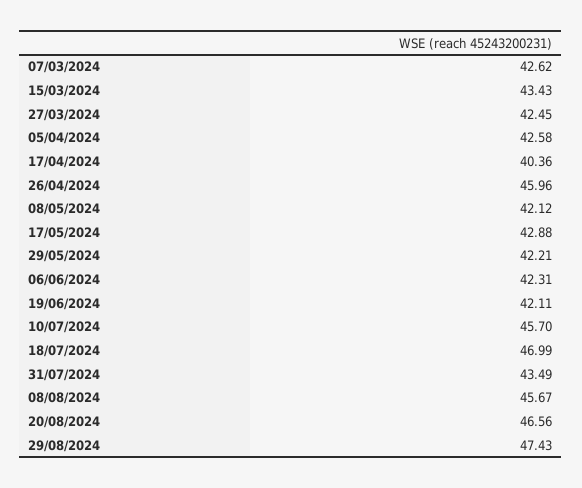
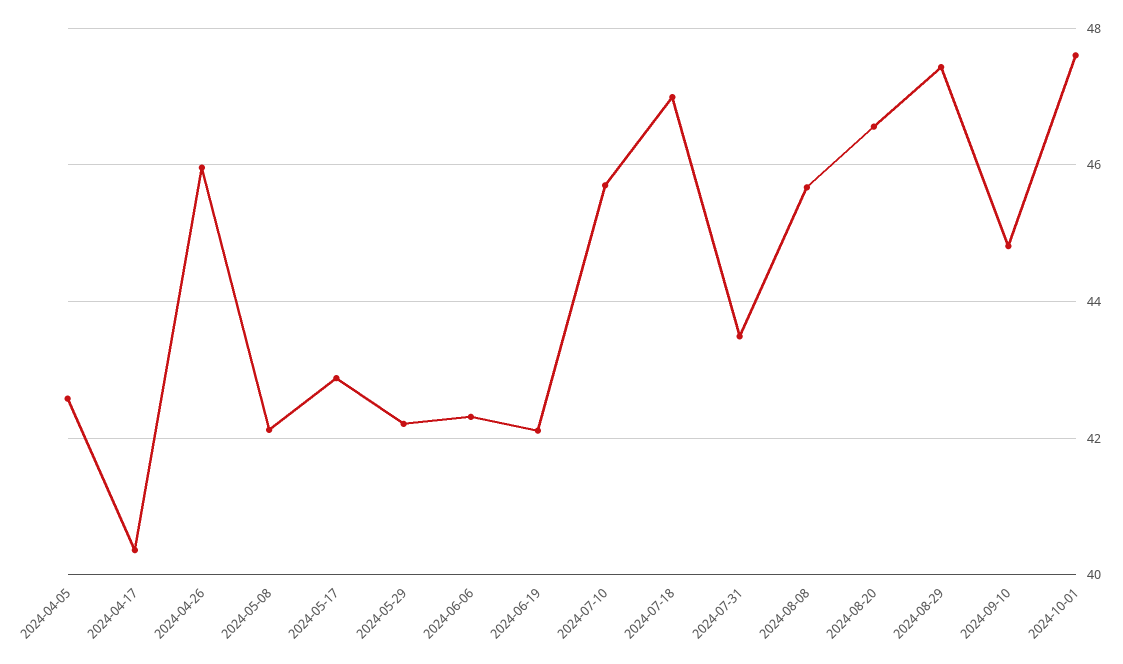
07/03/2024: 42.62 -> none
15/03/2024: 43.43 -> none
27/03/2024: 42.45 -> none
2024-09-10: none -> 44.8
2024-10-01: none -> 47.6

